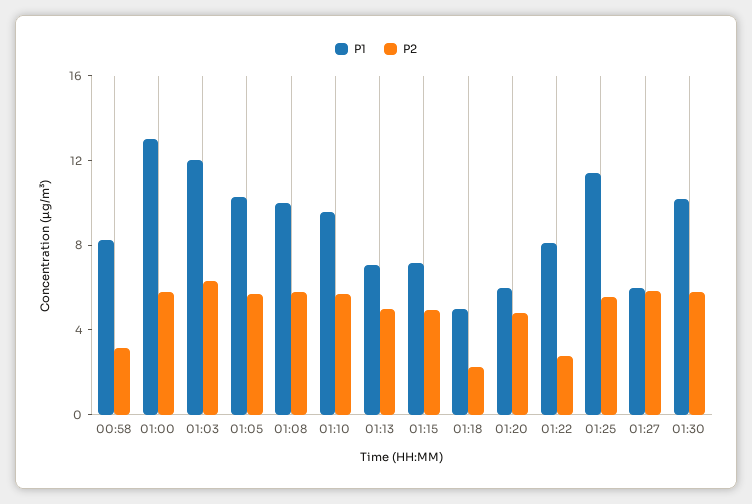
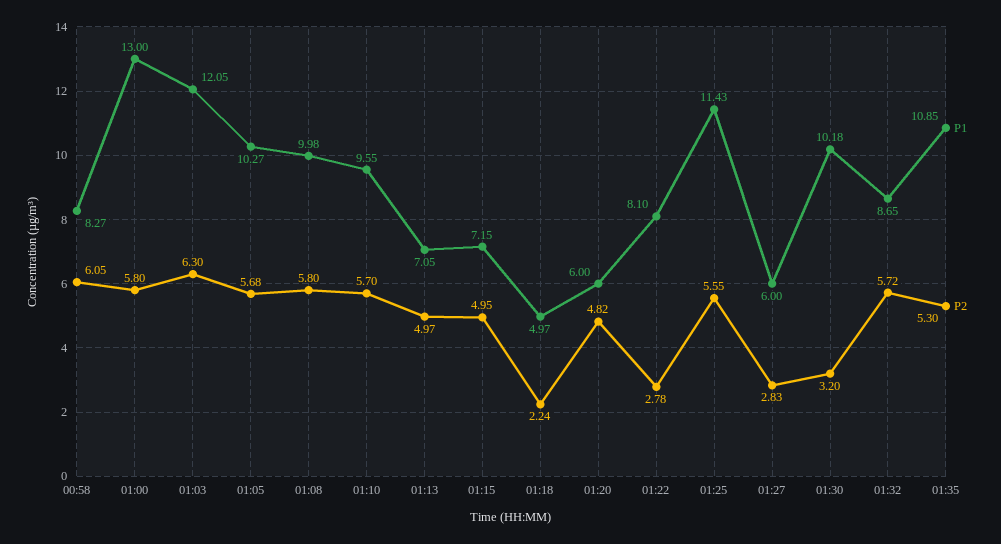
P2, 00:58: 3 -> 6.05
P2, 01:27: 6 -> 2.83
P2, 01:30: 6 -> 3.2
P1, 01:32: none -> 8.65
P2, 01:32: none -> 5.72
P1, 01:35: none -> 10.85
P2, 01:35: none -> 5.3

